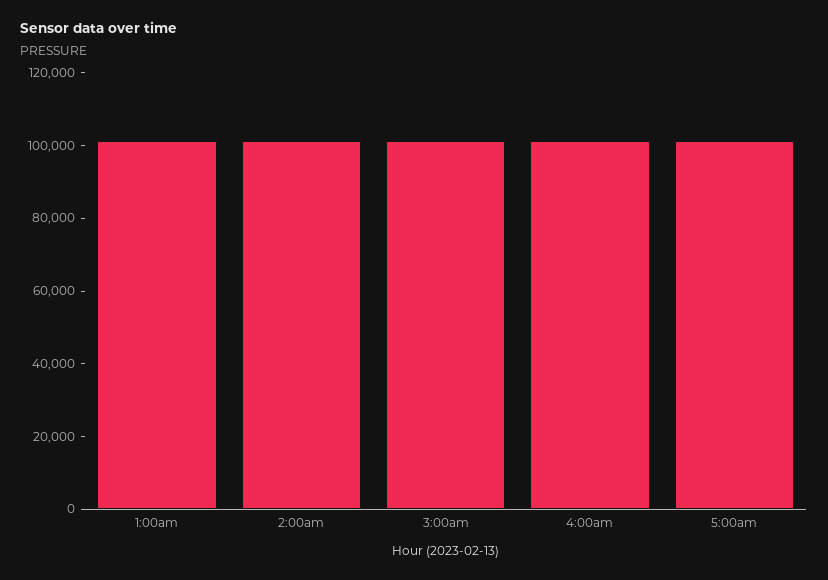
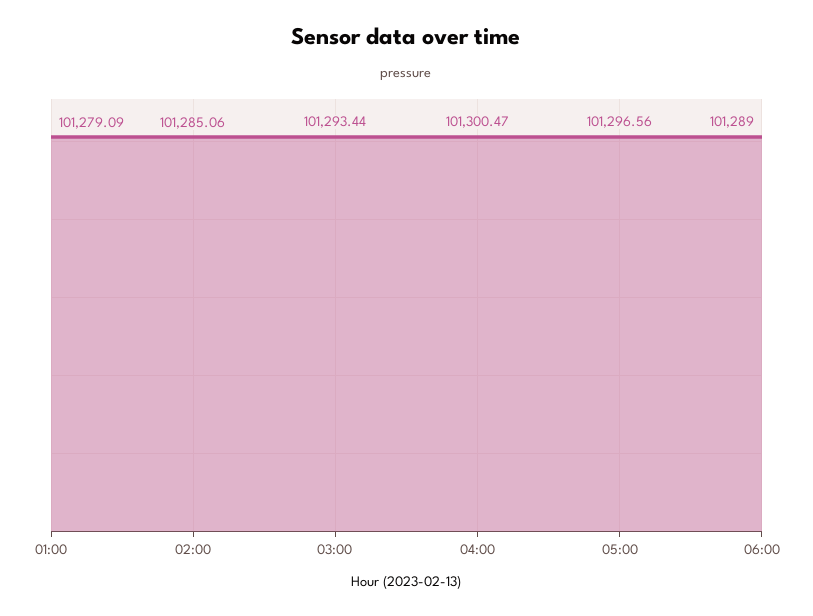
06:00: none -> 101289

